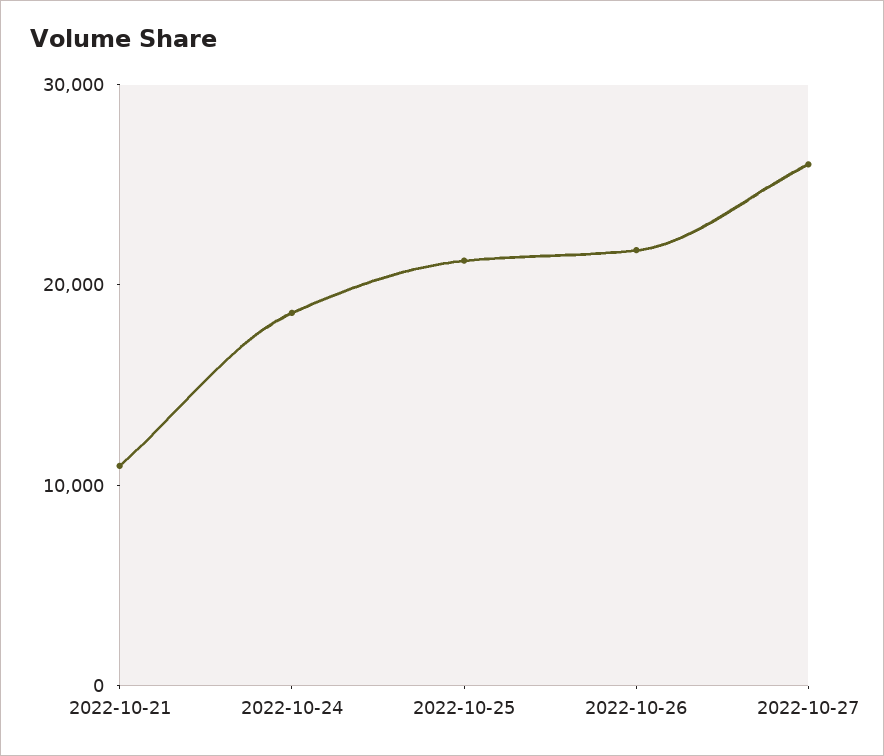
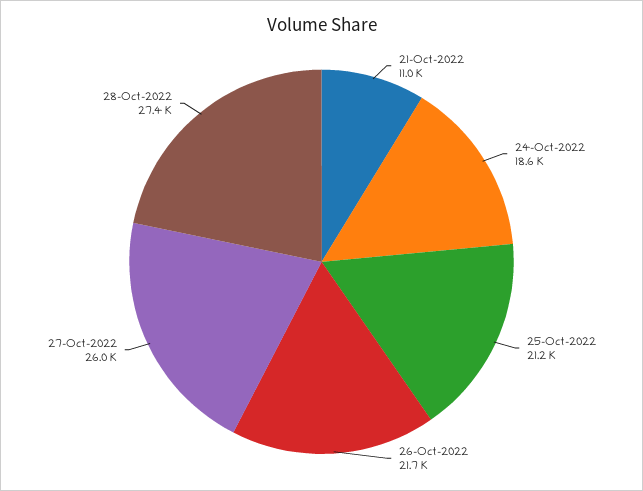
28-Oct-2022: none -> 27400

